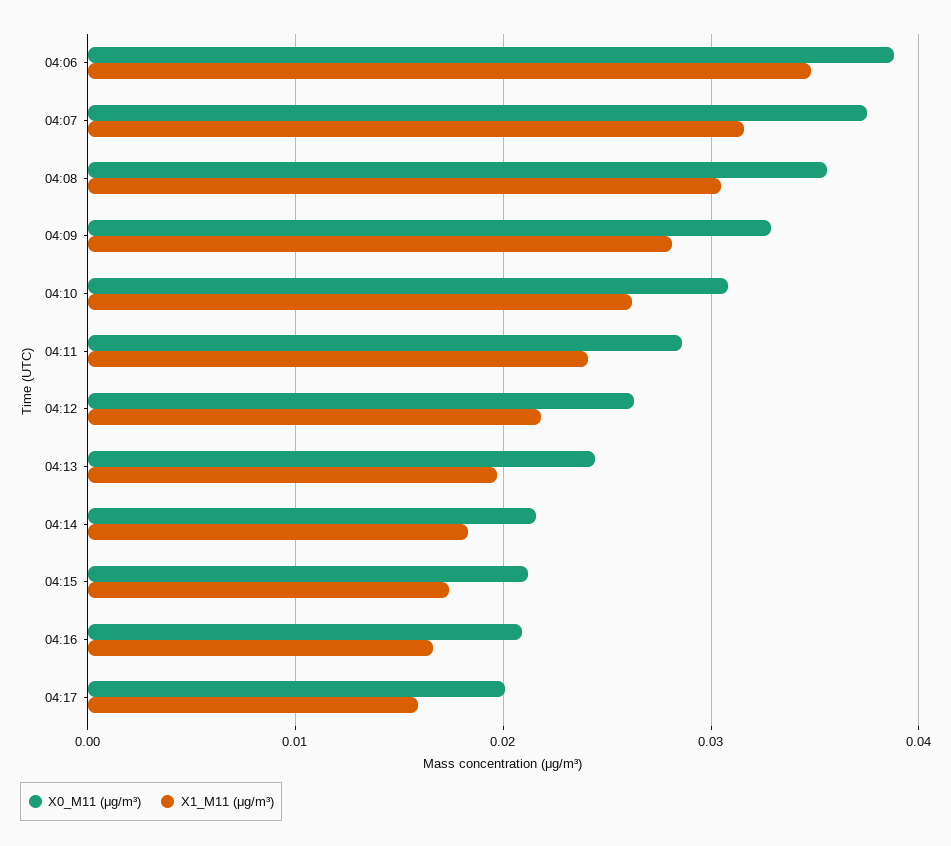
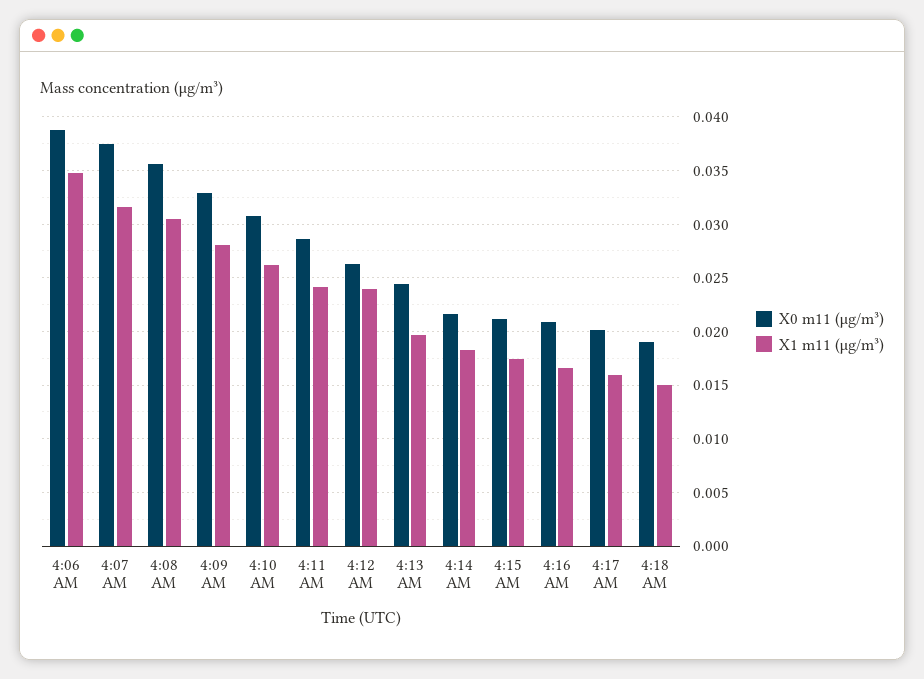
X1_M11 (μg/m³), 04:12: 0.022 -> 0.024
X0_M11 (μg/m³), 4:18 AM: none -> 0.019
X1_M11 (μg/m³), 4:18 AM: none -> 0.015

